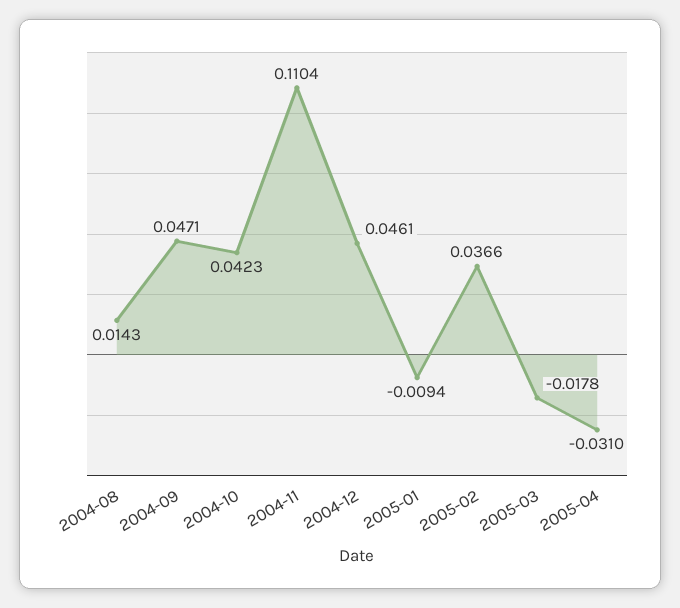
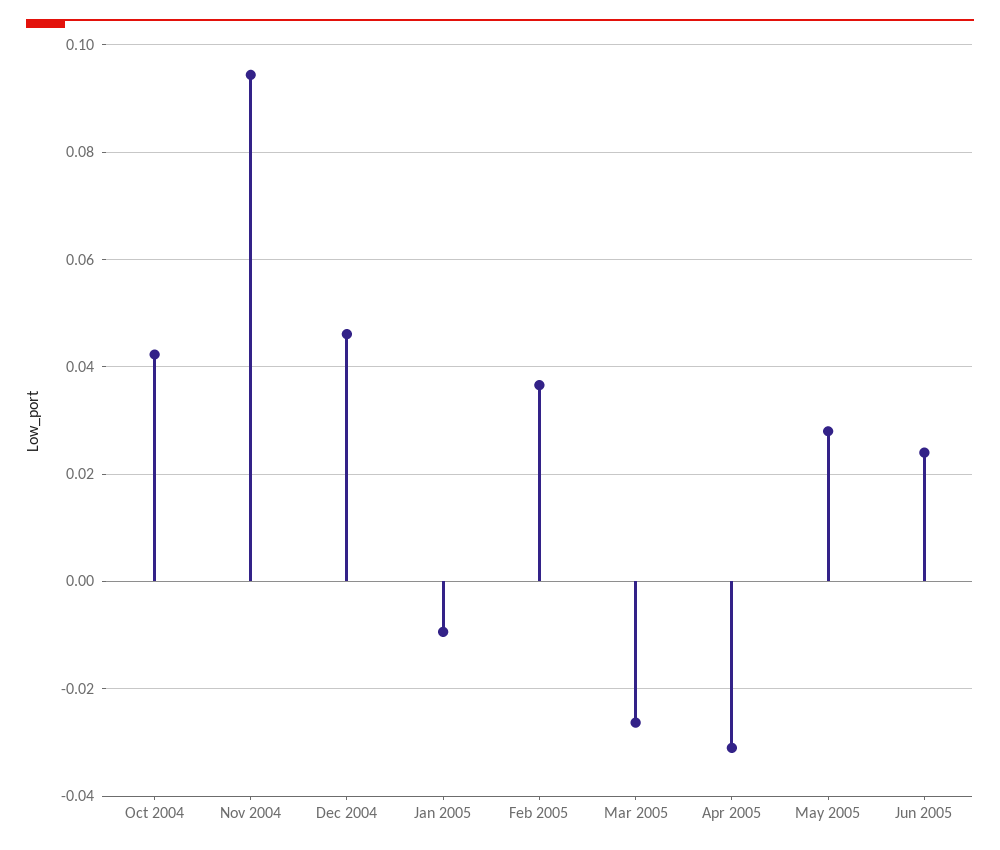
2004-08: 0.0143 -> none
2004-09: 0.0471 -> none
2004-11: 0.1104 -> 0.094
2005-03: -0.0178 -> -0.026
May 2005: none -> 0.028
Jun 2005: none -> 0.024

